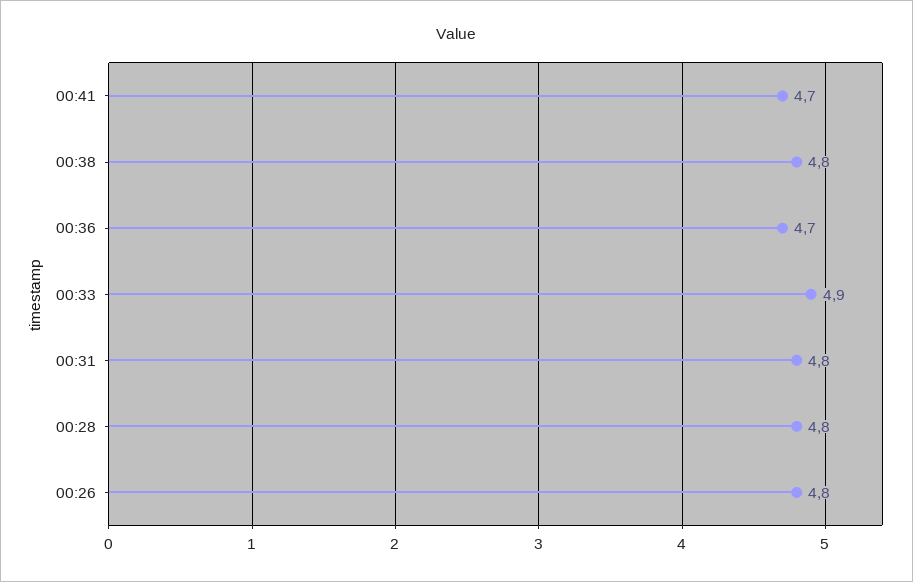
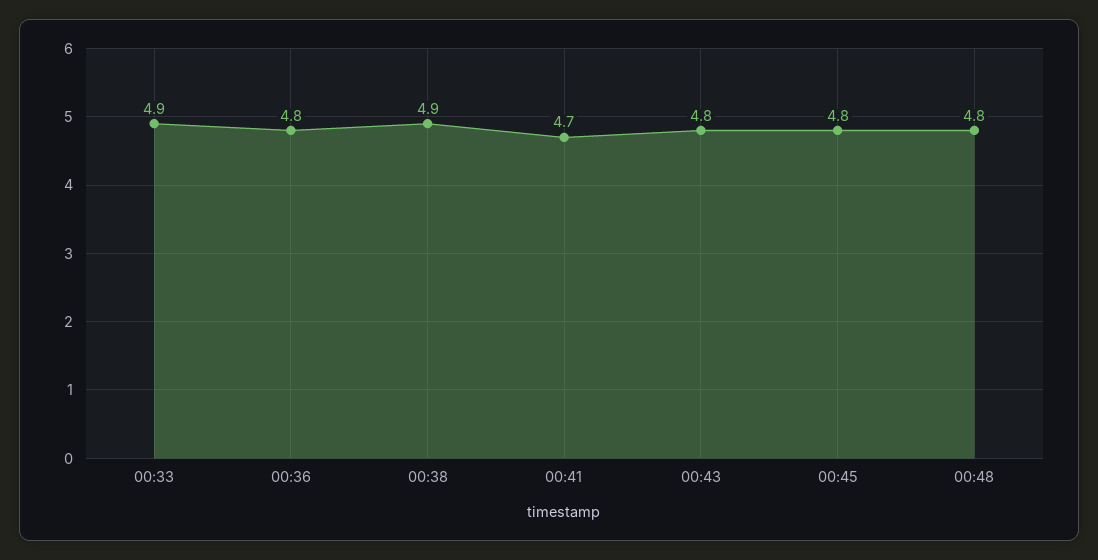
00:38: 4.8 -> 4.9
00:36: 4.7 -> 4.8
00:31: 4.8 -> none
00:28: 4.8 -> none
00:26: 4.8 -> none
00:43: none -> 4.8
00:45: none -> 4.8
00:48: none -> 4.8

